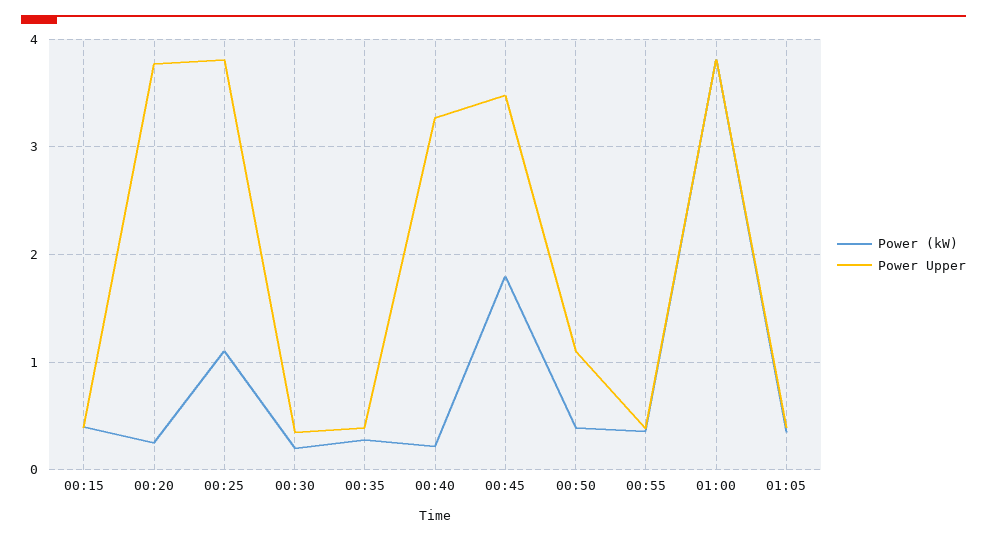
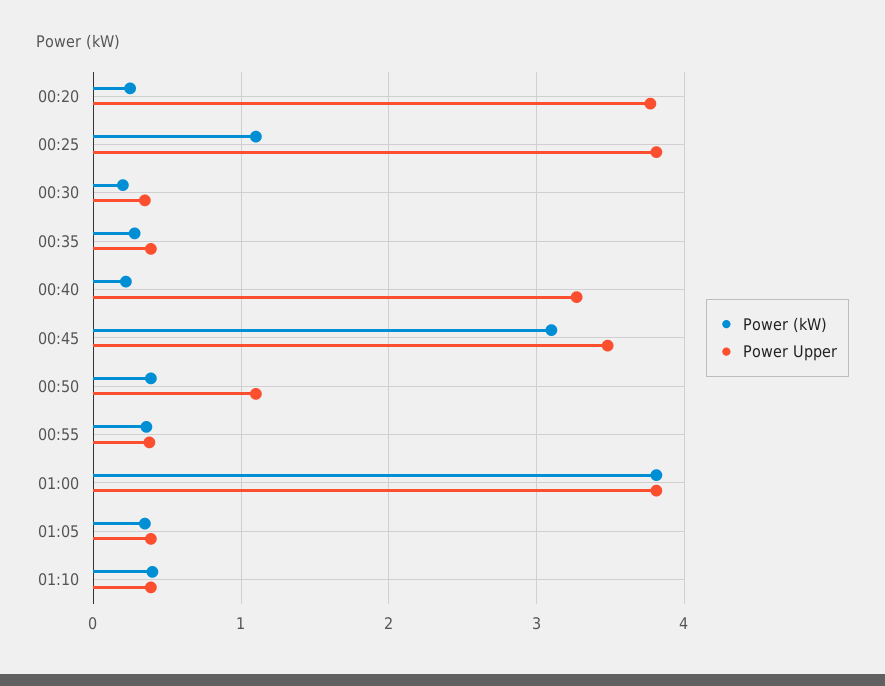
Power (kW), 00:15: 0.4 -> none
Power Upper, 00:15: 0.4 -> none
Power (kW), 00:45: 1.8 -> 3.1
Power (kW), 01:10: none -> 0.4
Power Upper, 01:10: none -> 0.4

